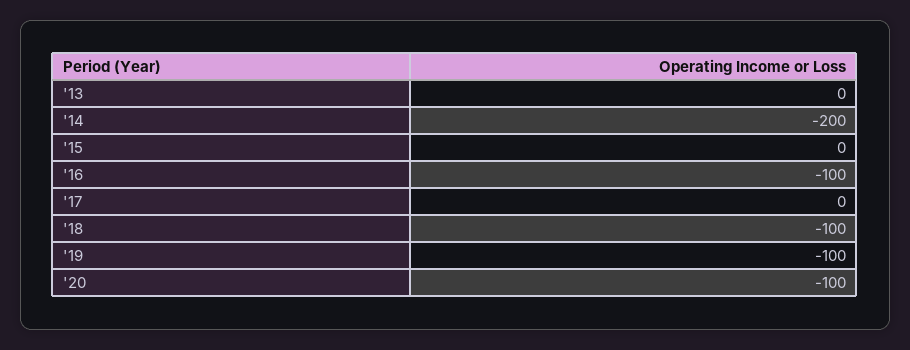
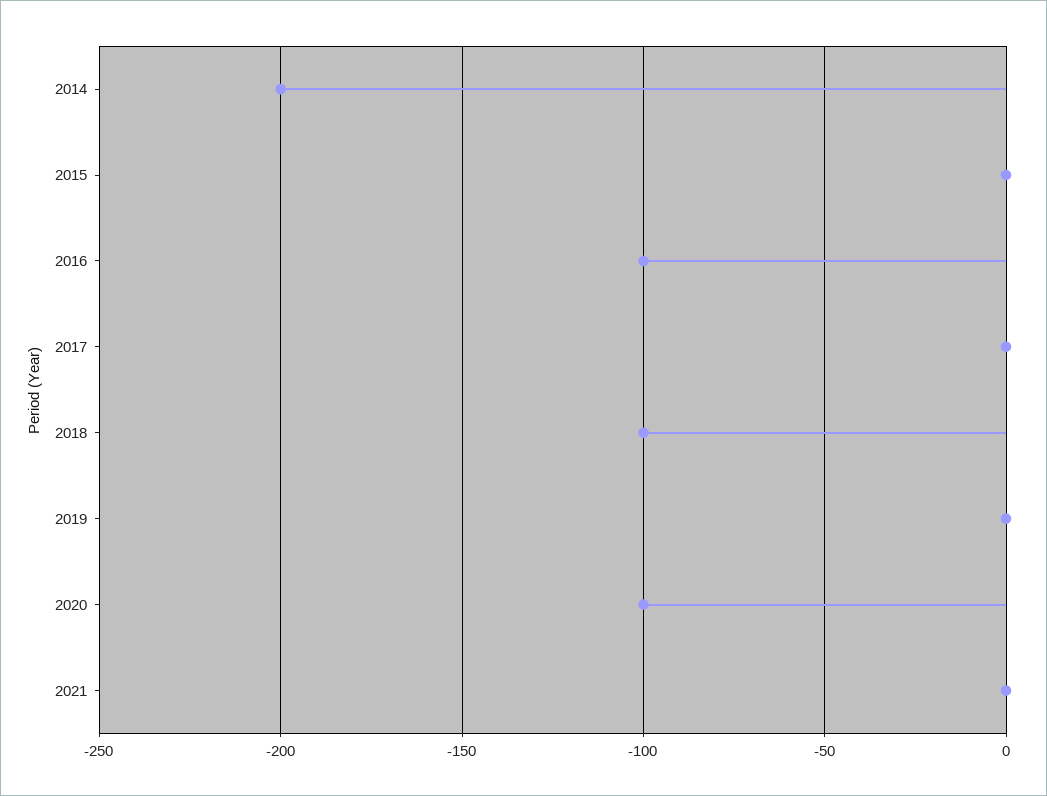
'13: 0 -> none
'19: -100 -> 0
2021: none -> 0

